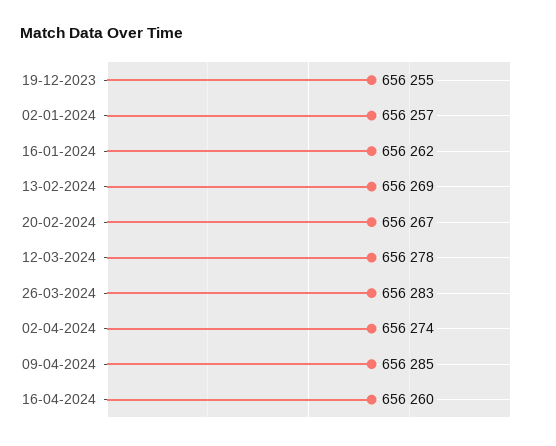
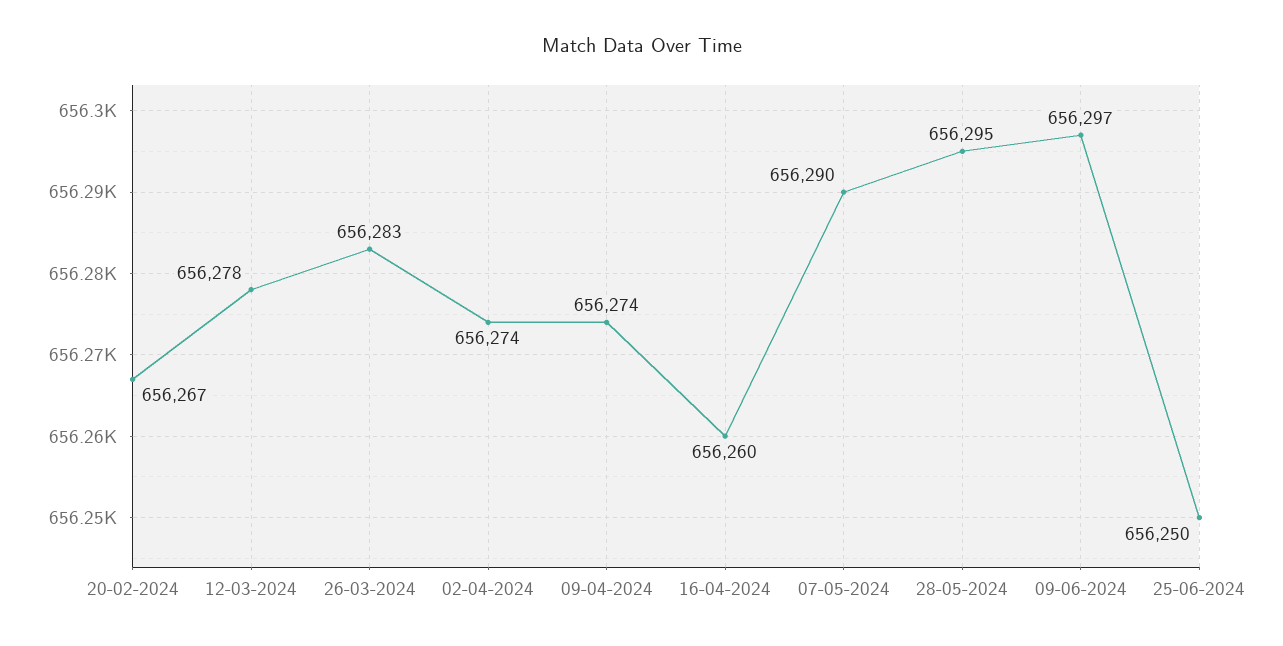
19-12-2023: 656255 -> none
02-01-2024: 656257 -> none
16-01-2024: 656262 -> none
13-02-2024: 656269 -> none
09-04-2024: 656285 -> 656274
07-05-2024: none -> 656290
28-05-2024: none -> 656295
09-06-2024: none -> 656297
25-06-2024: none -> 656250

